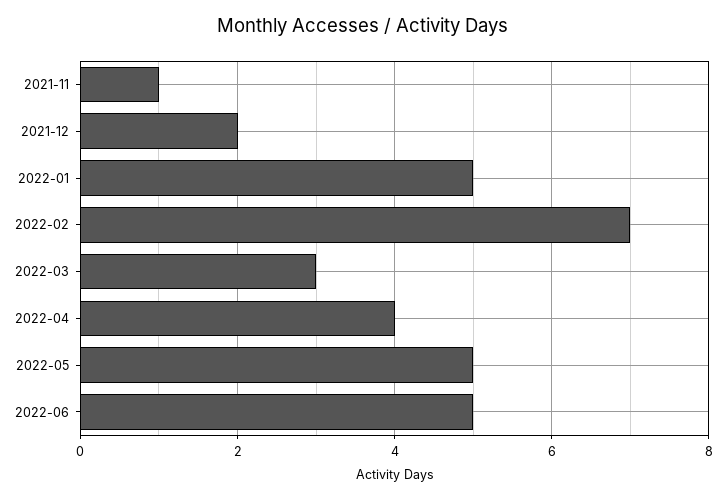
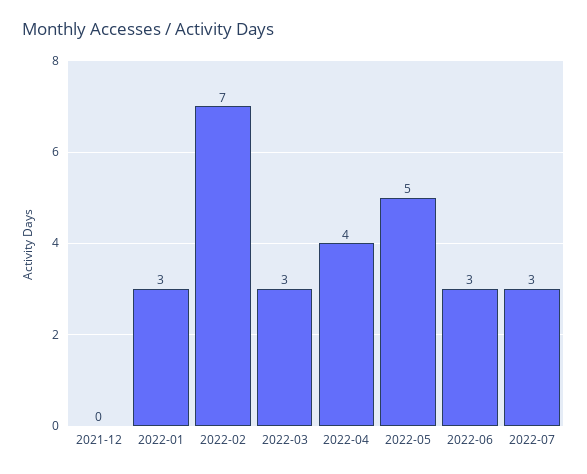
2021-11: 1 -> none
2021-12: 2 -> 0
2022-01: 5 -> 3
2022-06: 5 -> 3
2022-07: none -> 3

